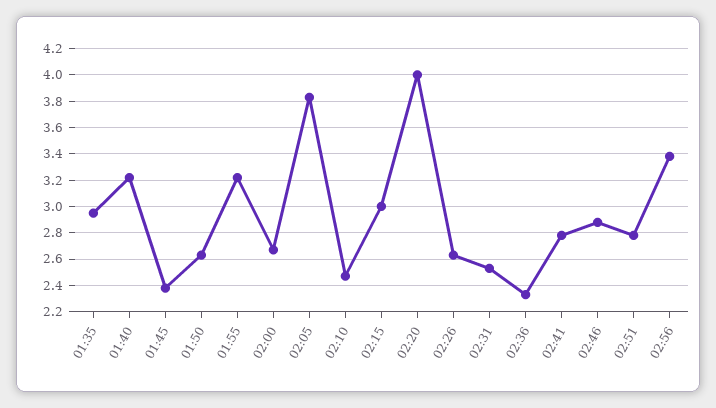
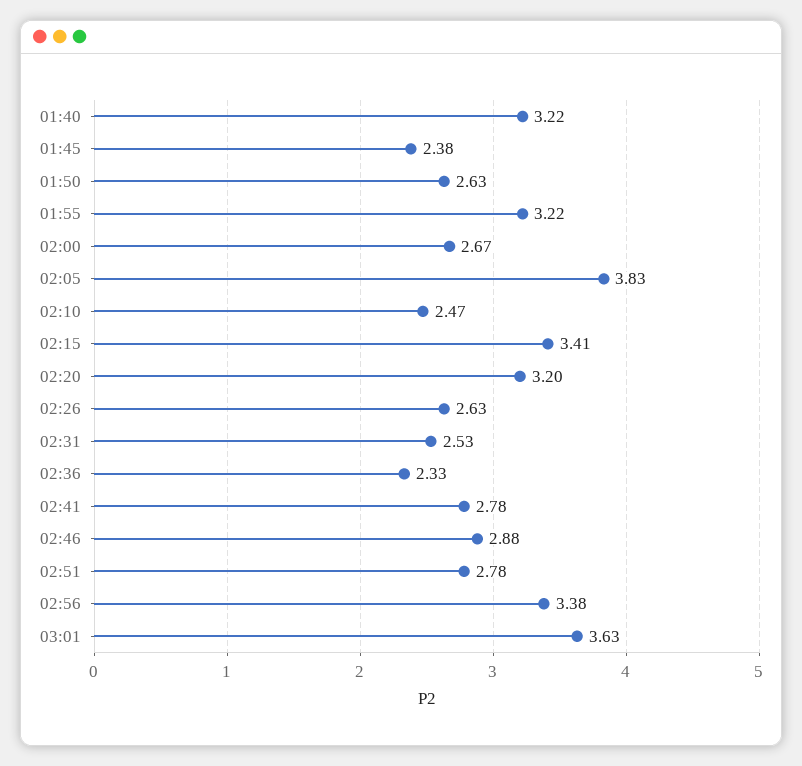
01:35: 2.95 -> none
02:15: 3 -> 3.41
02:20: 4 -> 3.2
03:01: none -> 3.63

